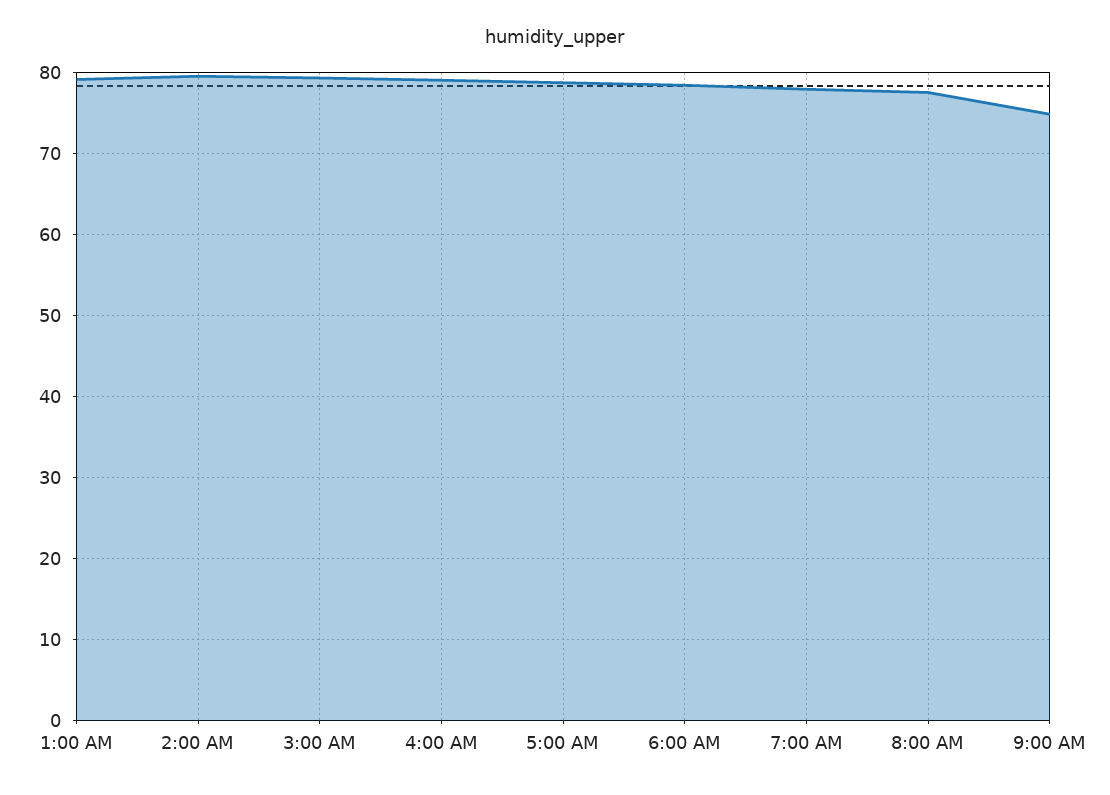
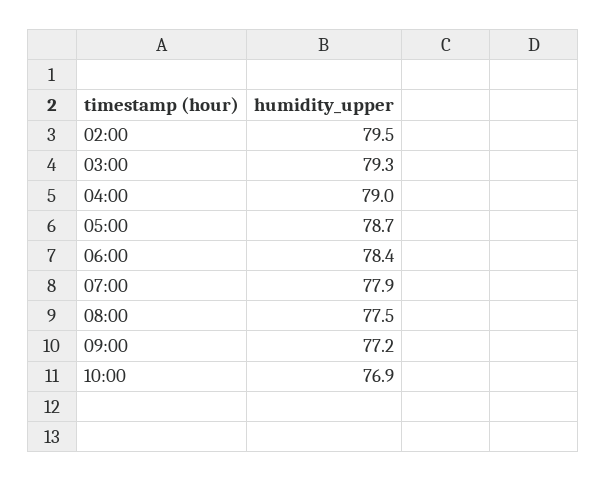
1:00 AM: 79 -> none
9:00 AM: 75 -> 77.2
10:00: none -> 76.9

